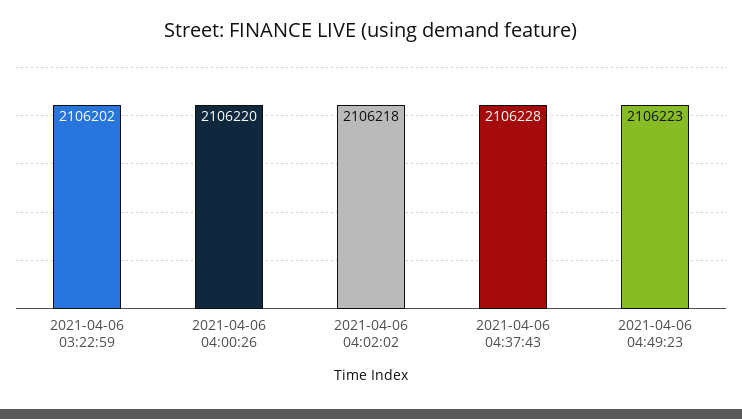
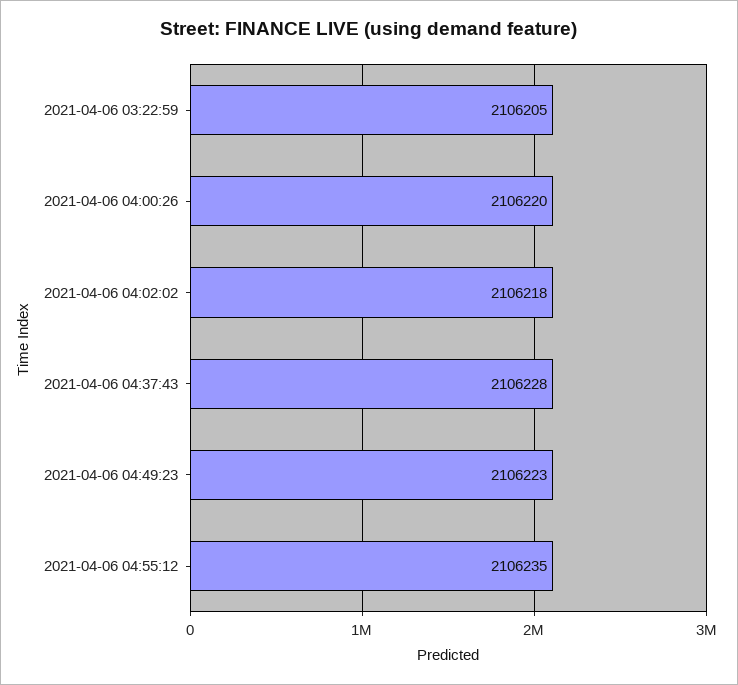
2021-04-06 03:22:59: 2106202 -> 2106205
2021-04-06 04:55:12: none -> 2106235

